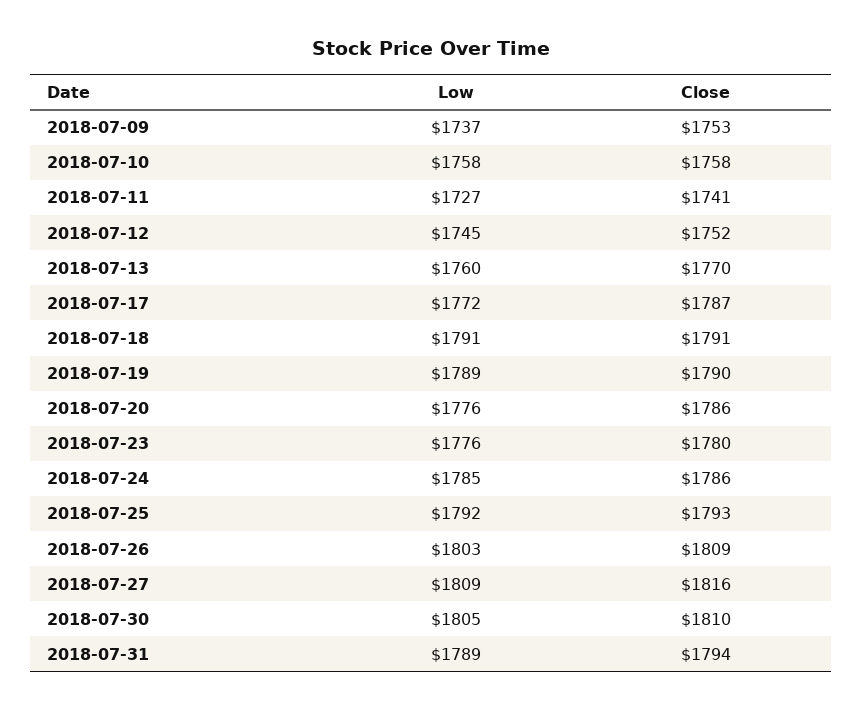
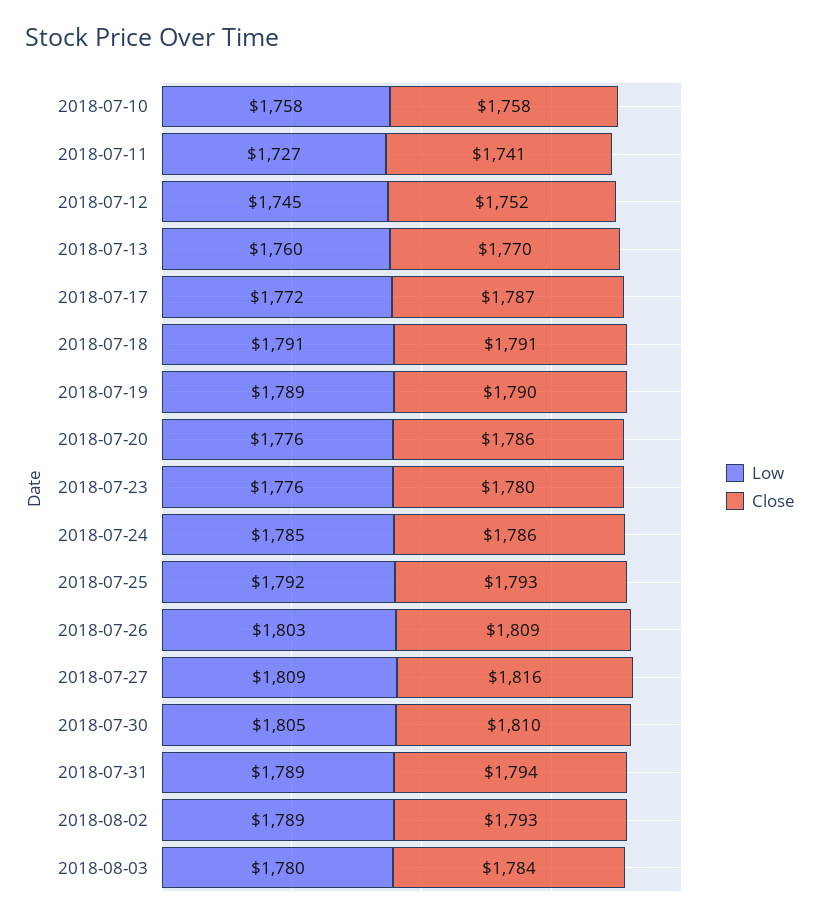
Low, 2018-07-09: 1737 -> none
Close, 2018-07-09: 1753 -> none
Low, 2018-08-02: none -> 1789
Close, 2018-08-02: none -> 1793
Low, 2018-08-03: none -> 1780
Close, 2018-08-03: none -> 1784

